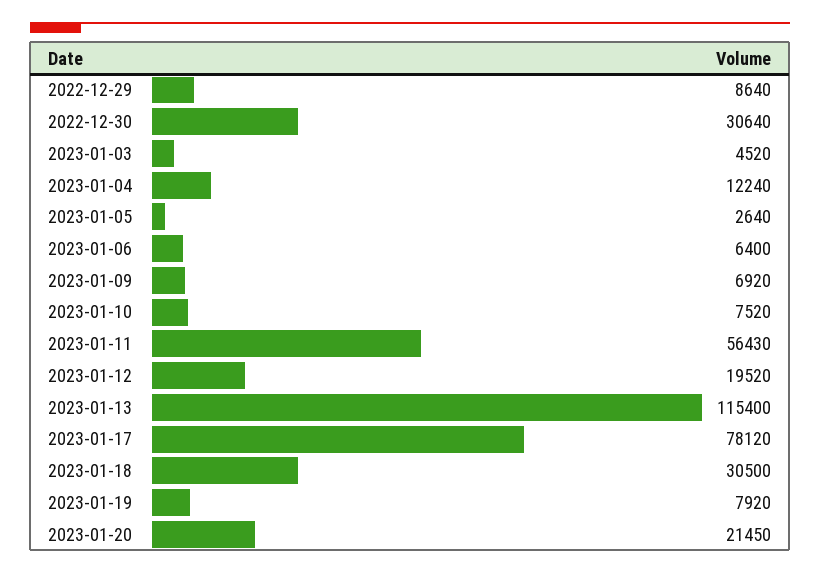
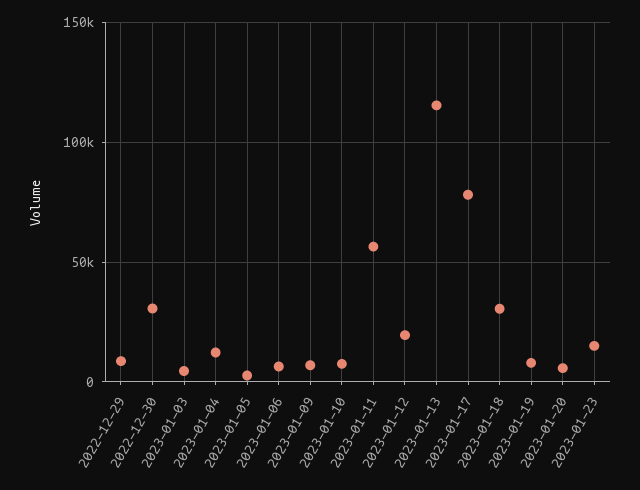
2023-01-20: 21450 -> 5000
2023-01-23: none -> 15000

